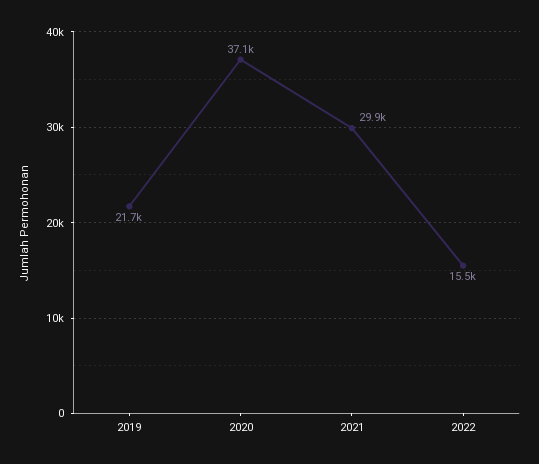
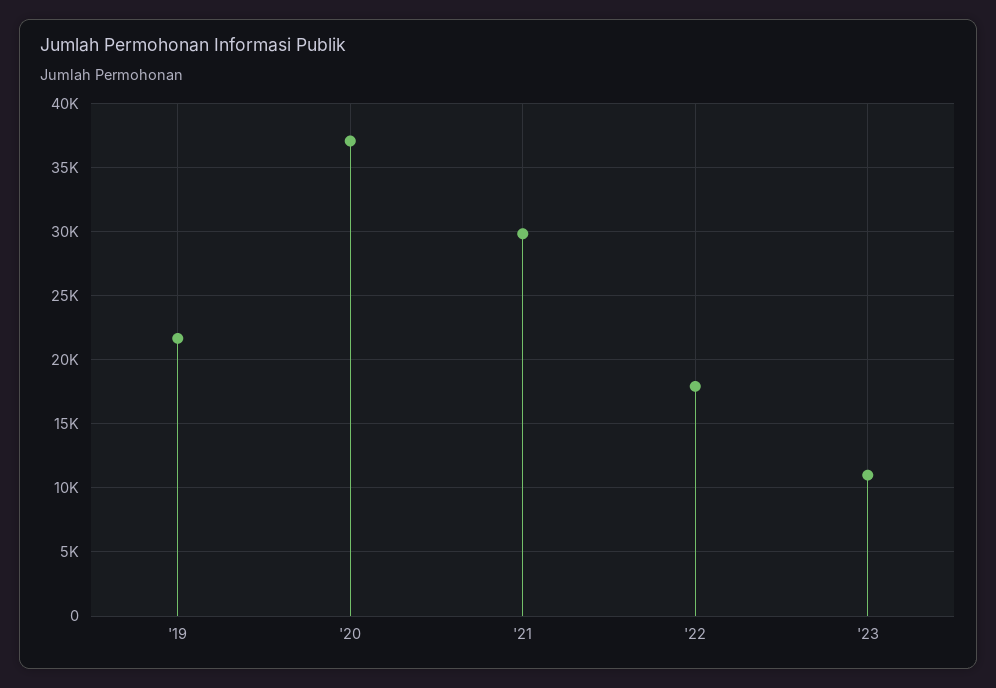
2022: 15500 -> 18000
'23: none -> 11000

